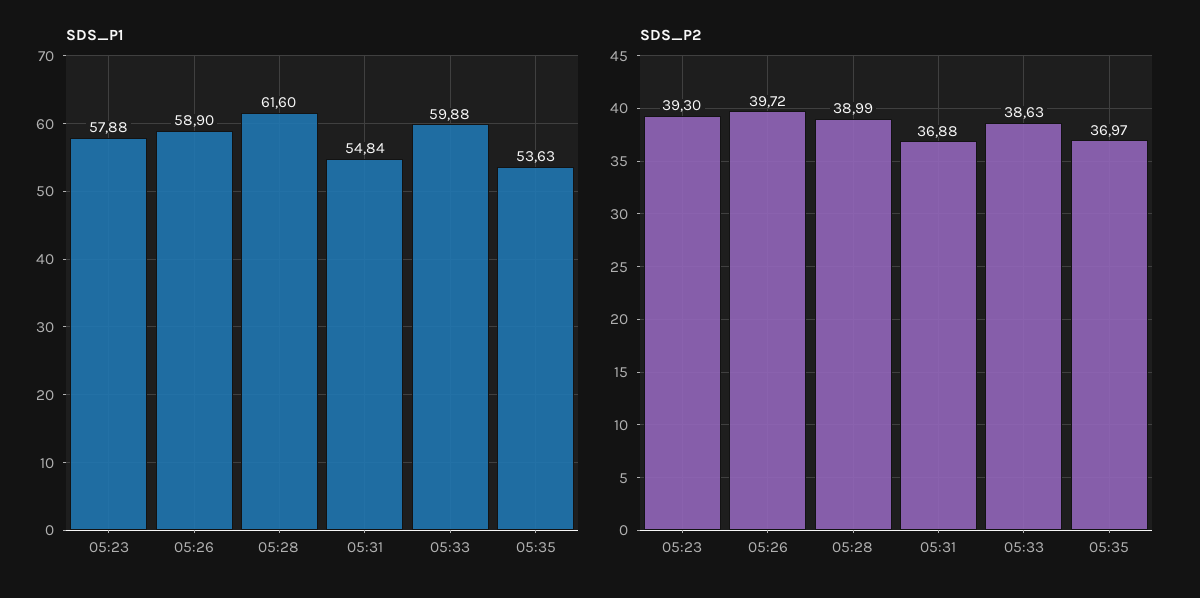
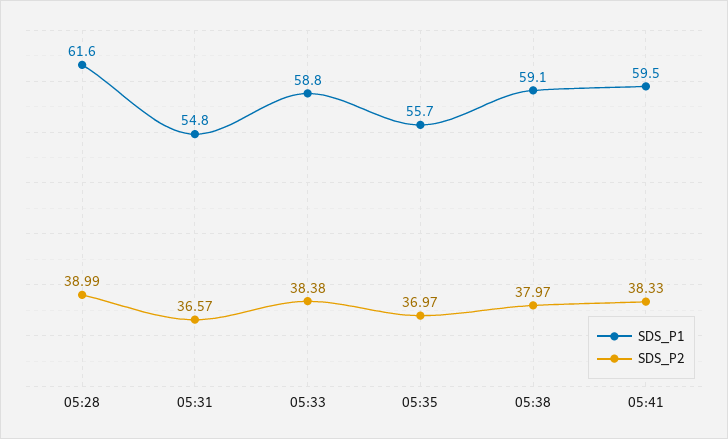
SDS_P1, 05:23: 57.88 -> none
SDS_P1, 05:26: 58.9 -> none
SDS_P1, 05:33: 59.88 -> 58.8
SDS_P1, 05:35: 53.63 -> 55.7
SDS_P2, 05:23: 39.3 -> none
SDS_P2, 05:26: 39.72 -> none
SDS_P2, 05:31: 36.88 -> 36.57
SDS_P2, 05:33: 38.63 -> 38.38
SDS_P1, 05:38: none -> 59.1
SDS_P2, 05:38: none -> 37.97
SDS_P1, 05:41: none -> 59.5
SDS_P2, 05:41: none -> 38.33

